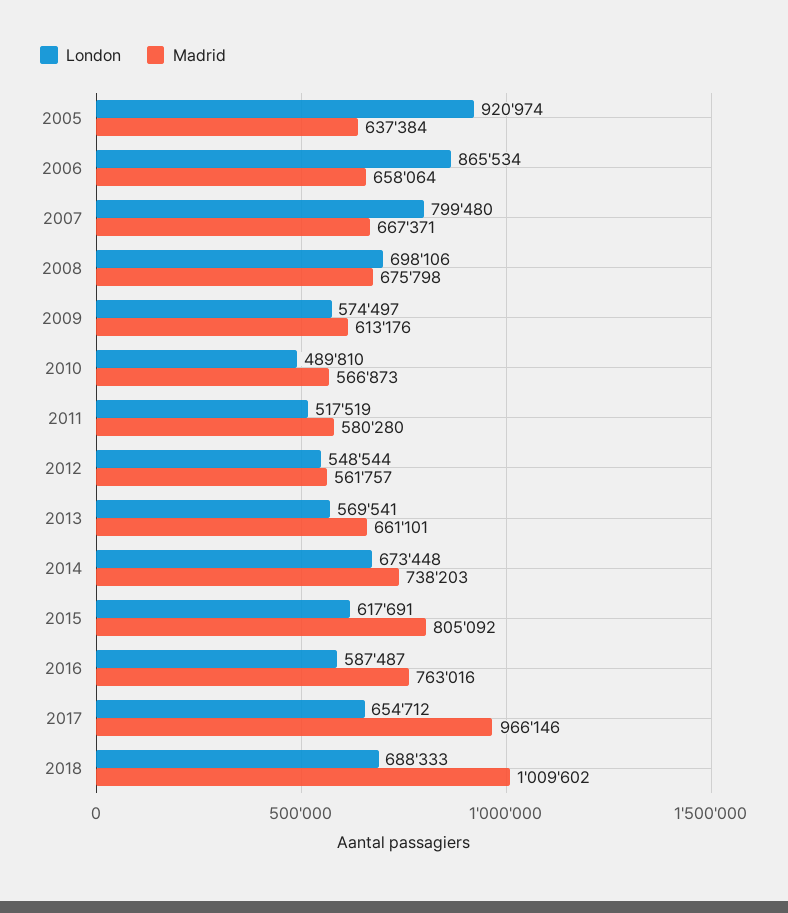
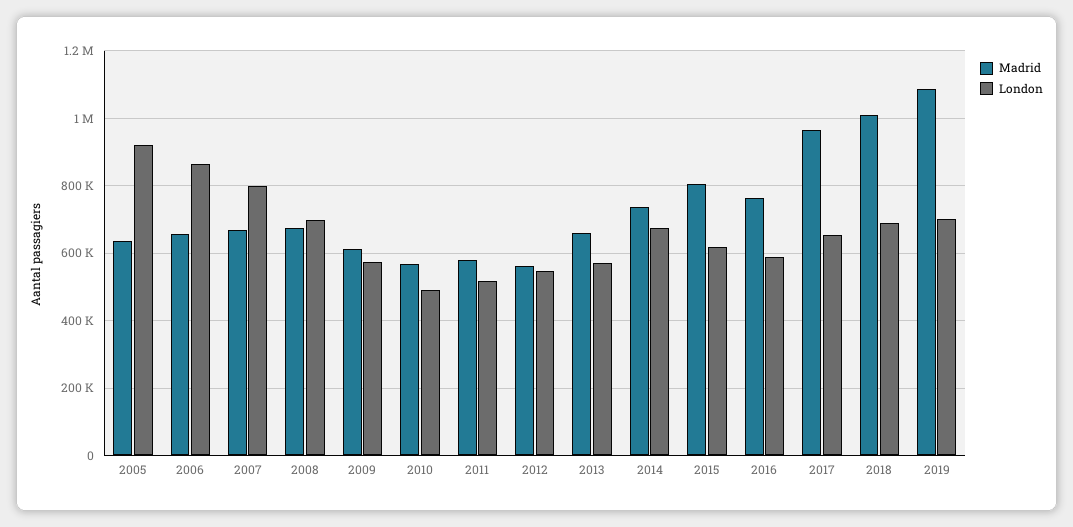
Madrid, 2019: none -> 1080000
London, 2019: none -> 700000

